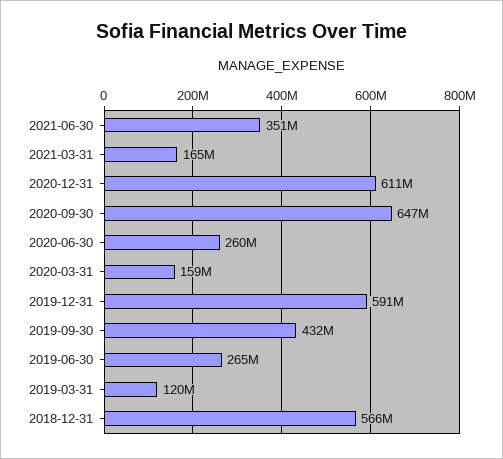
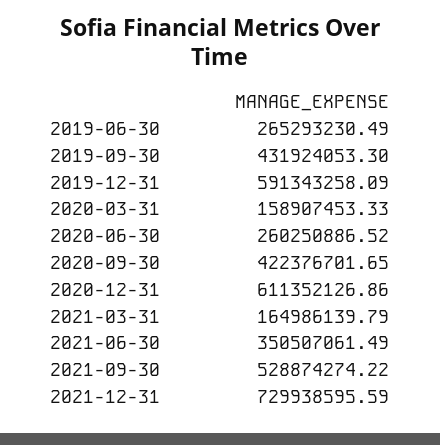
2020-09-30: 647000000 -> 422376701.65
2019-03-31: 120000000 -> none
2018-12-31: 566000000 -> none
2021-09-30: none -> 528874274.22
2021-12-31: none -> 729938595.59

